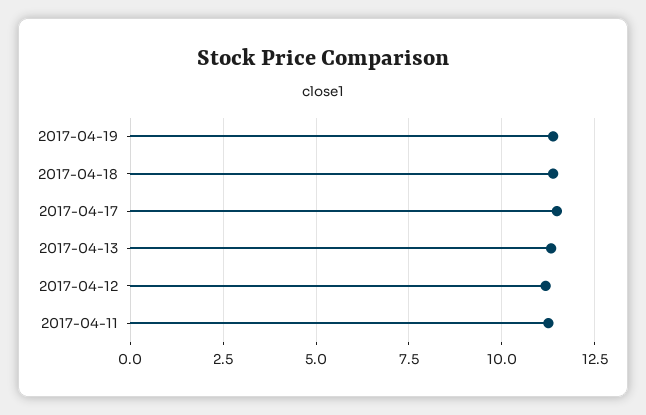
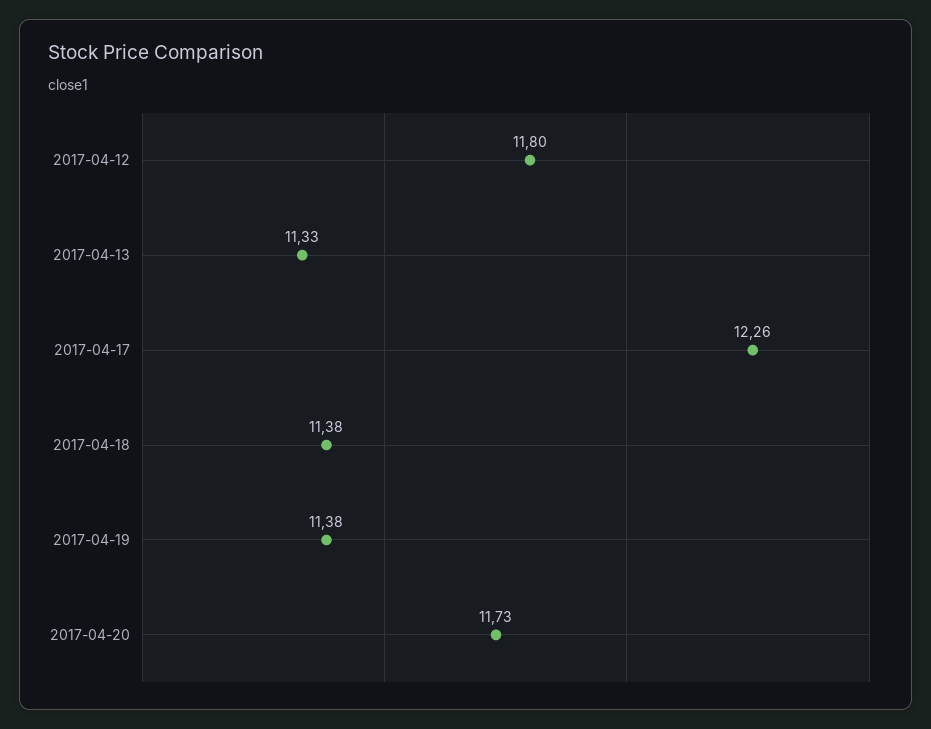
2017-04-17: 11.5 -> 12.26
2017-04-12: 11.25 -> 11.8
2017-04-11: 11.25 -> none
2017-04-20: none -> 11.73

